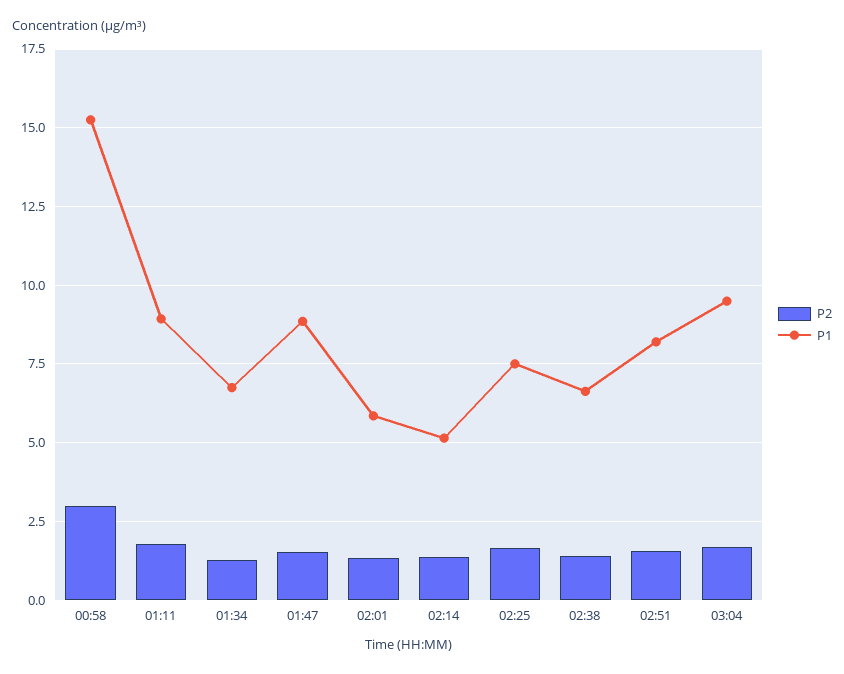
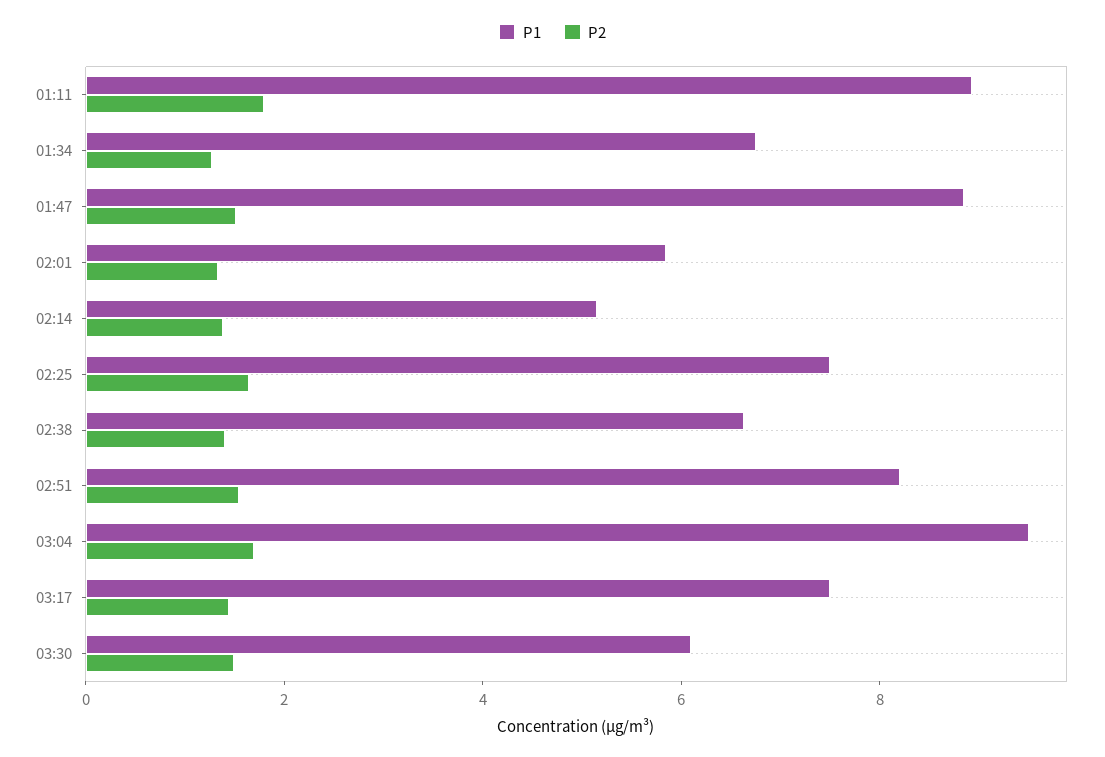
P2, 00:58: 3 -> none
P1, 00:58: 15.25 -> none
P1, 03:17: none -> 7.5
P2, 03:17: none -> 1.5
P1, 03:30: none -> 6
P2, 03:30: none -> 1.5

